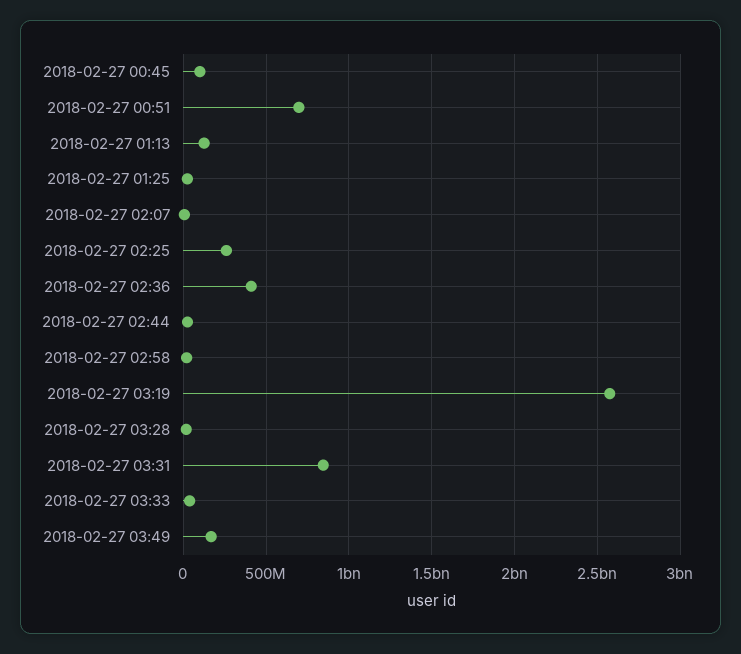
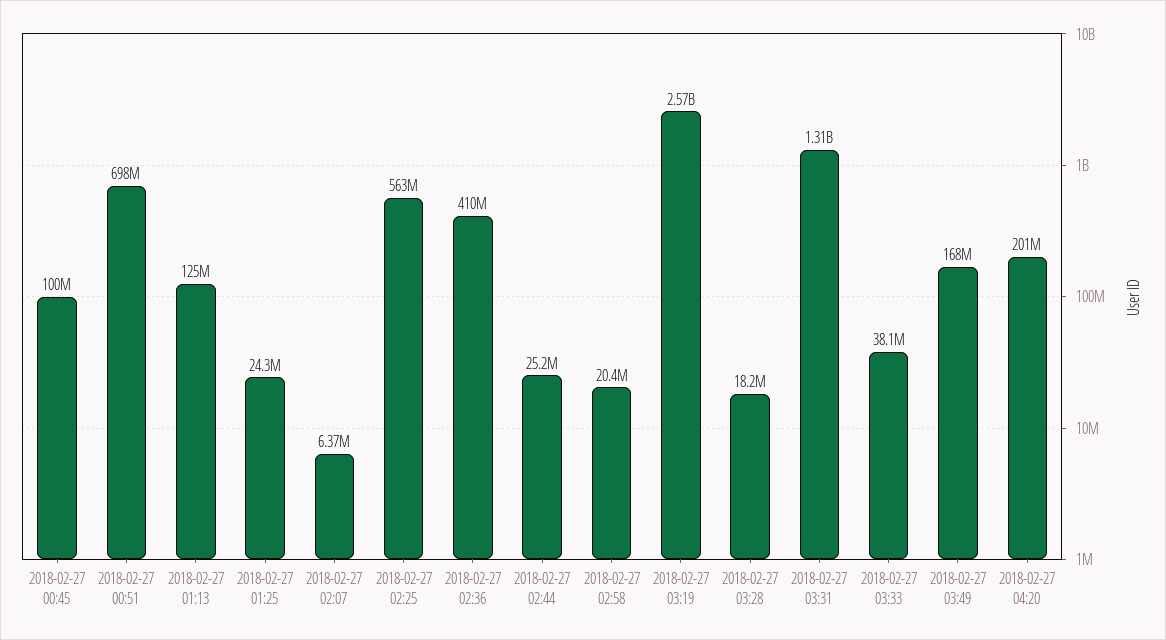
2018-02-27 02:25: 250000000 -> 563000000
2018-02-27 03:31: 850000000 -> 1310000000
2018-02-27 04:20: none -> 201000000

